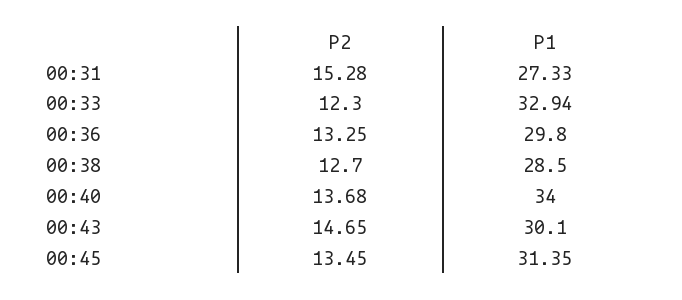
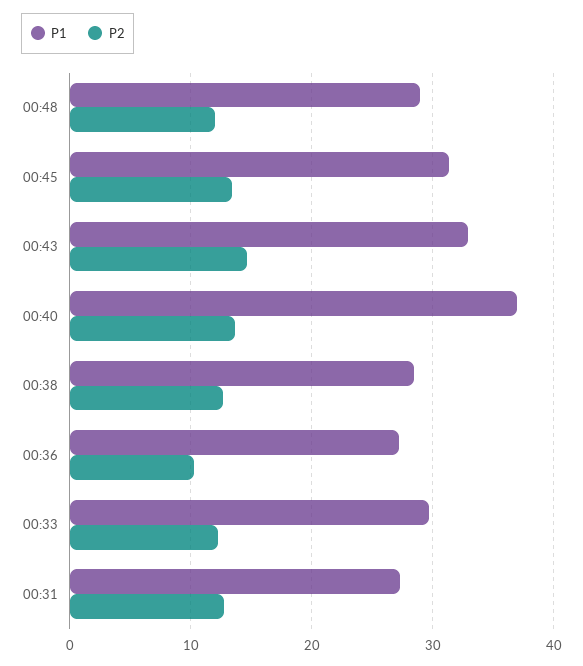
P2, 00:31: 15.28 -> 13
P1, 00:33: 32.94 -> 30
P2, 00:36: 13.25 -> 10
P1, 00:36: 29.8 -> 27
P1, 00:40: 34 -> 37
P1, 00:43: 30.1 -> 33
P1, 00:48: none -> 29
P2, 00:48: none -> 12

